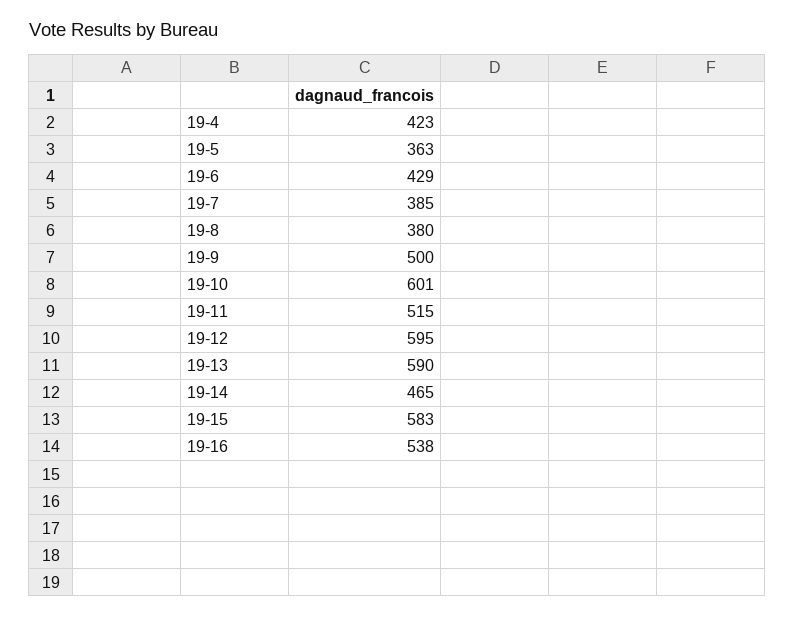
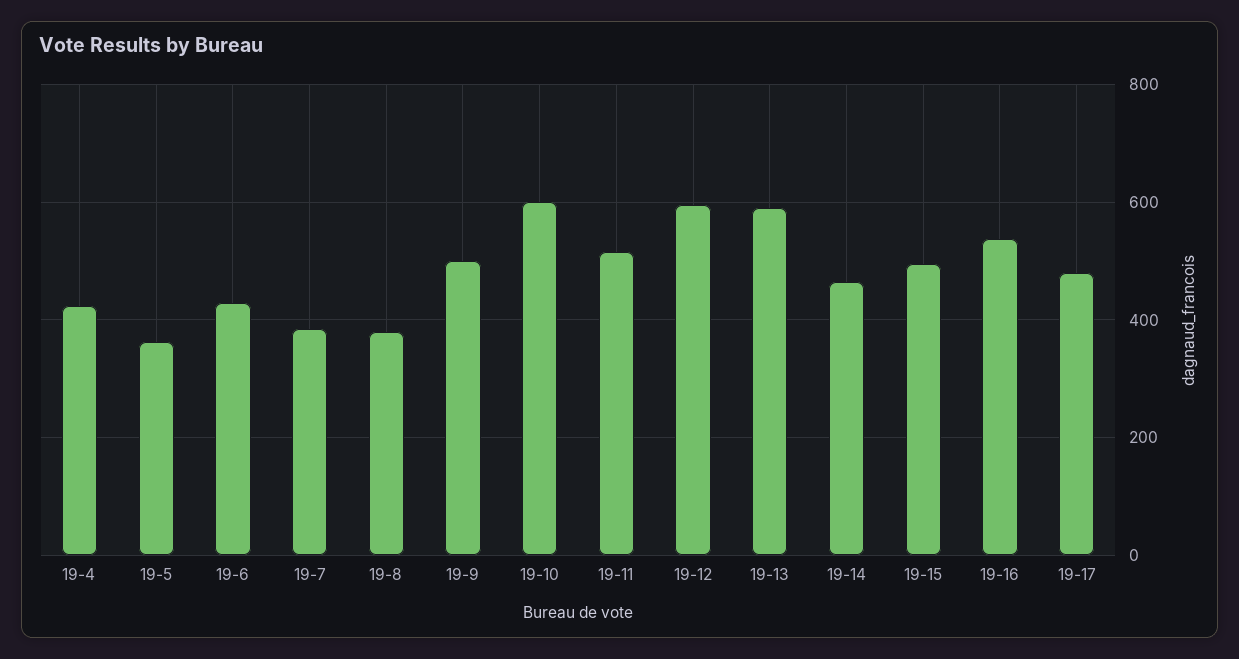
19-15: 583 -> 500
19-17: none -> 480

